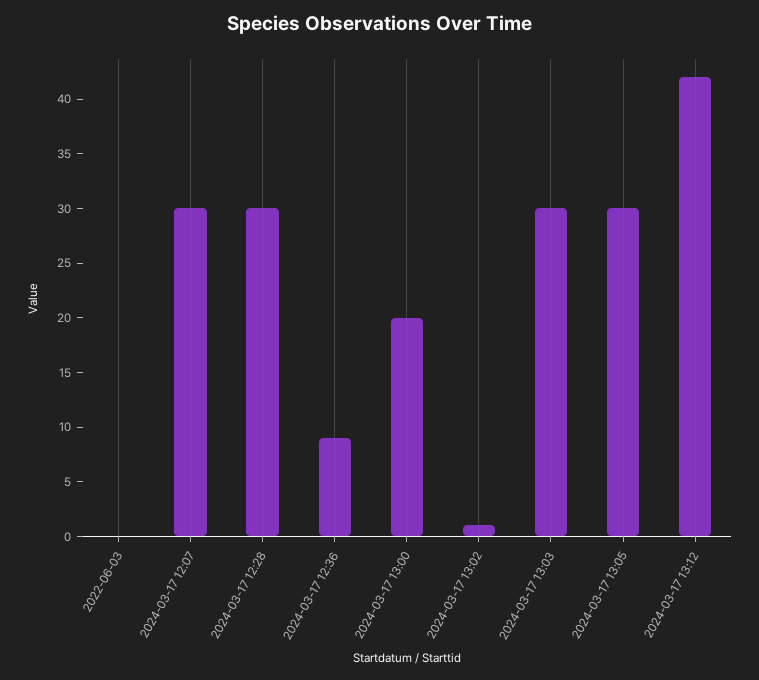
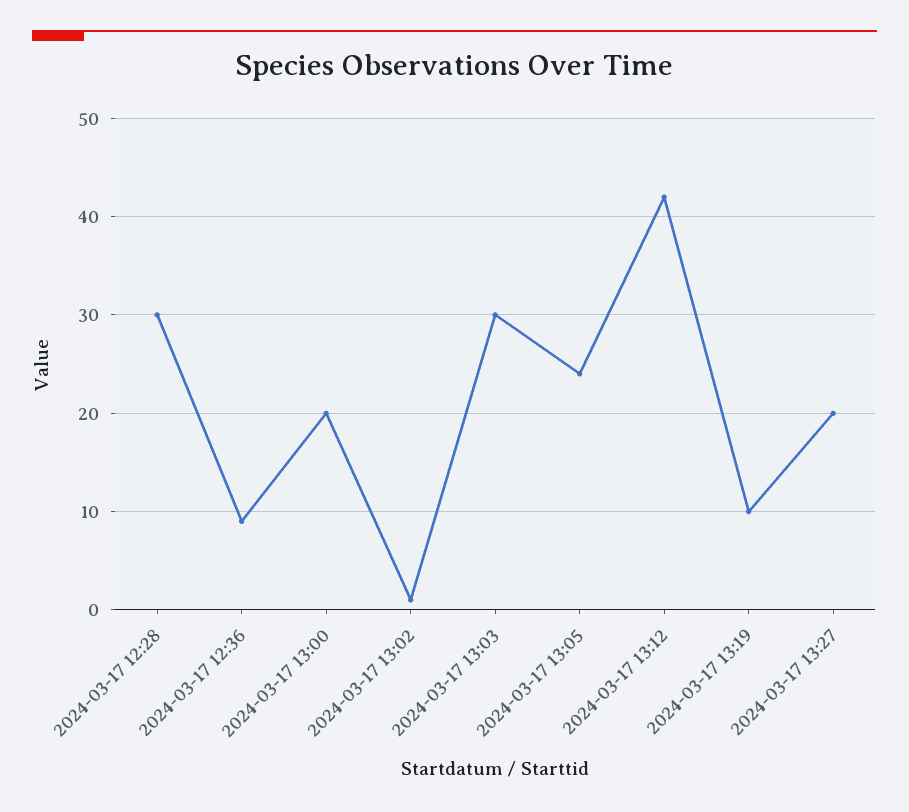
2022-06-03: 0 -> none
2024-03-17 12:07: 30 -> none
2024-03-17 13:05: 30 -> 24
2024-03-17 13:19: none -> 10
2024-03-17 13:27: none -> 20

